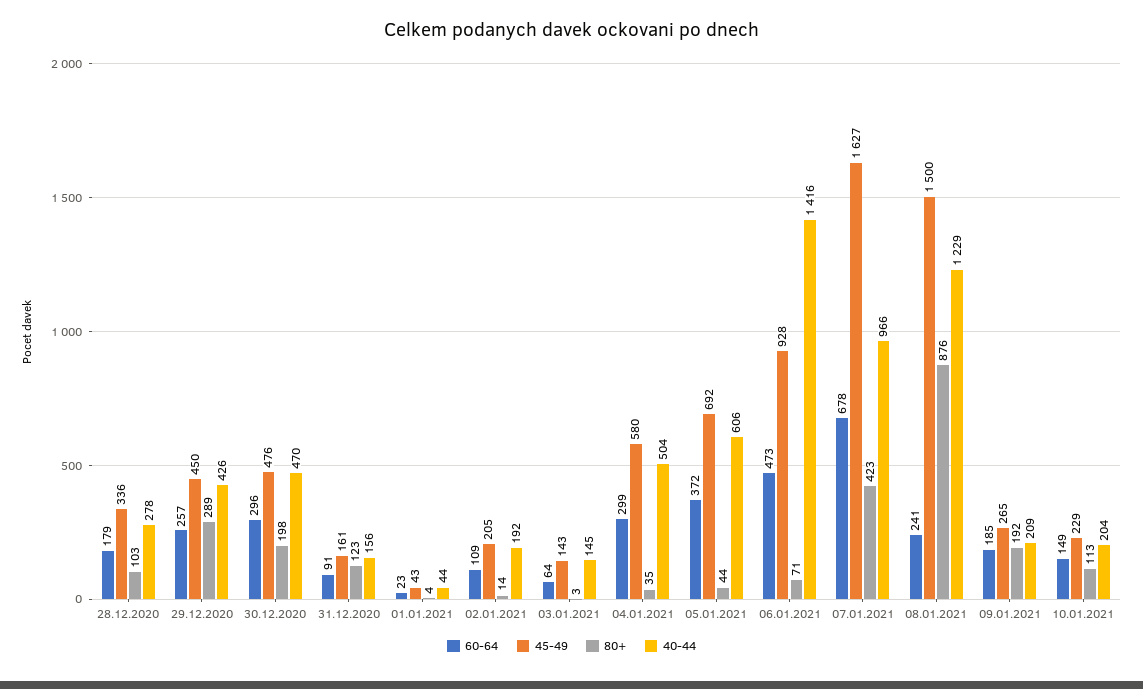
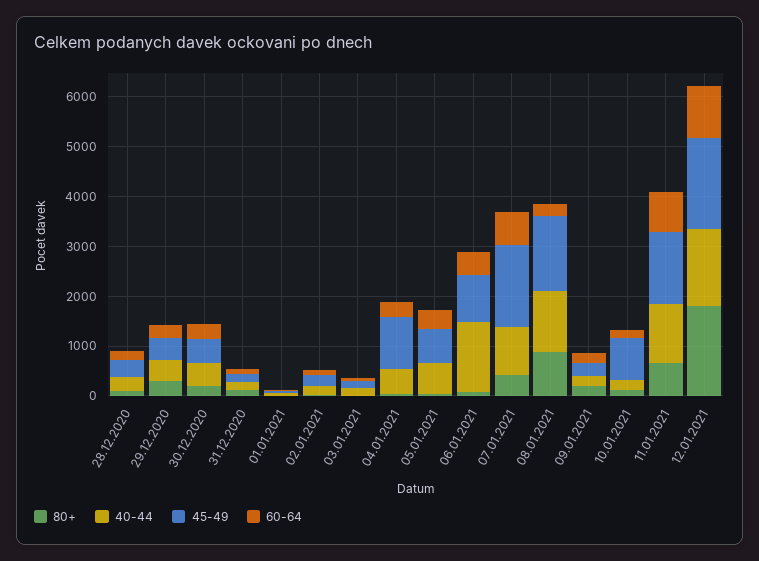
45-49, 04.01.2021: 580 -> 1000
45-49, 10.01.2021: 229 -> 800
80+, 11.01.2021: none -> 600
40-44, 11.01.2021: none -> 1200
45-49, 11.01.2021: none -> 1400
60-64, 11.01.2021: none -> 800
80+, 12.01.2021: none -> 1800
40-44, 12.01.2021: none -> 1600
45-49, 12.01.2021: none -> 1800
60-64, 12.01.2021: none -> 1000

